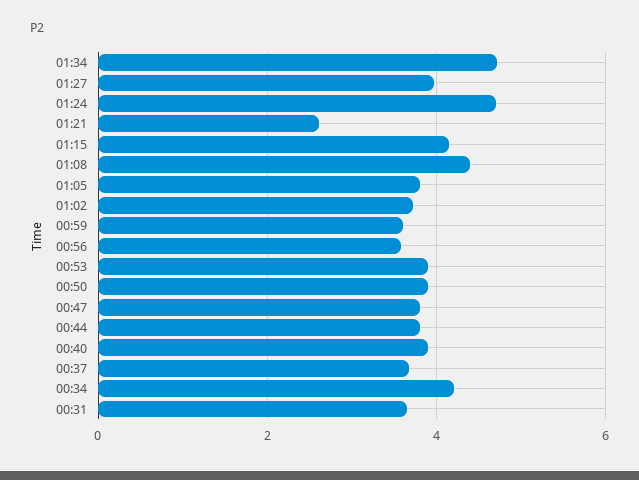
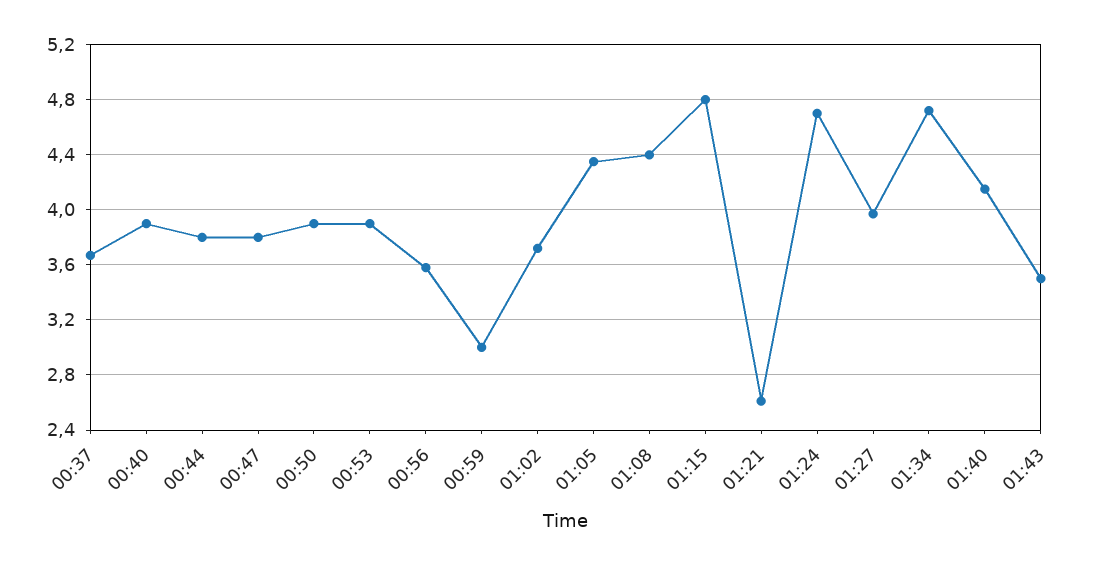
01:15: 4.2 -> 4.8
01:05: 3.8 -> 4.35
00:59: 3.6 -> 3
00:34: 4.2 -> none
00:31: 3.6 -> none
01:40: none -> 4.15
01:43: none -> 3.5

